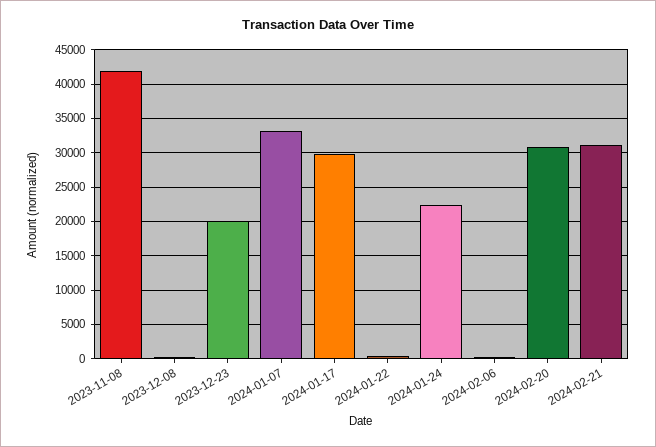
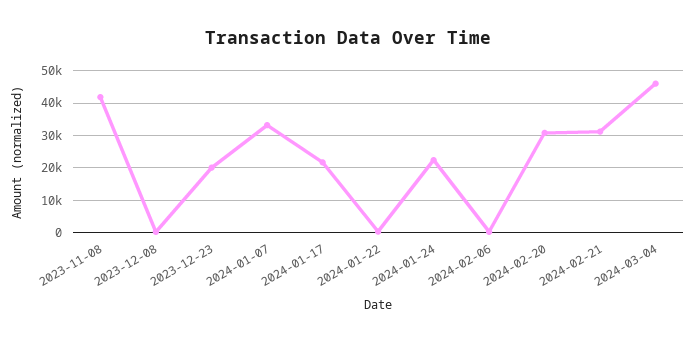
2024-01-17: 30000 -> 22000
2024-03-04: none -> 46000

